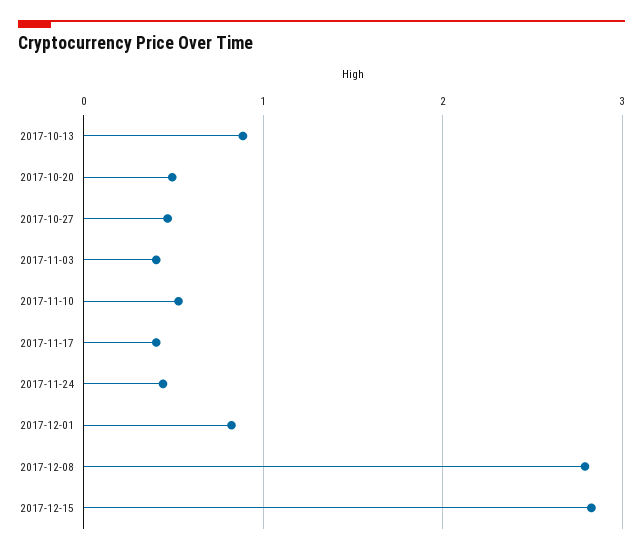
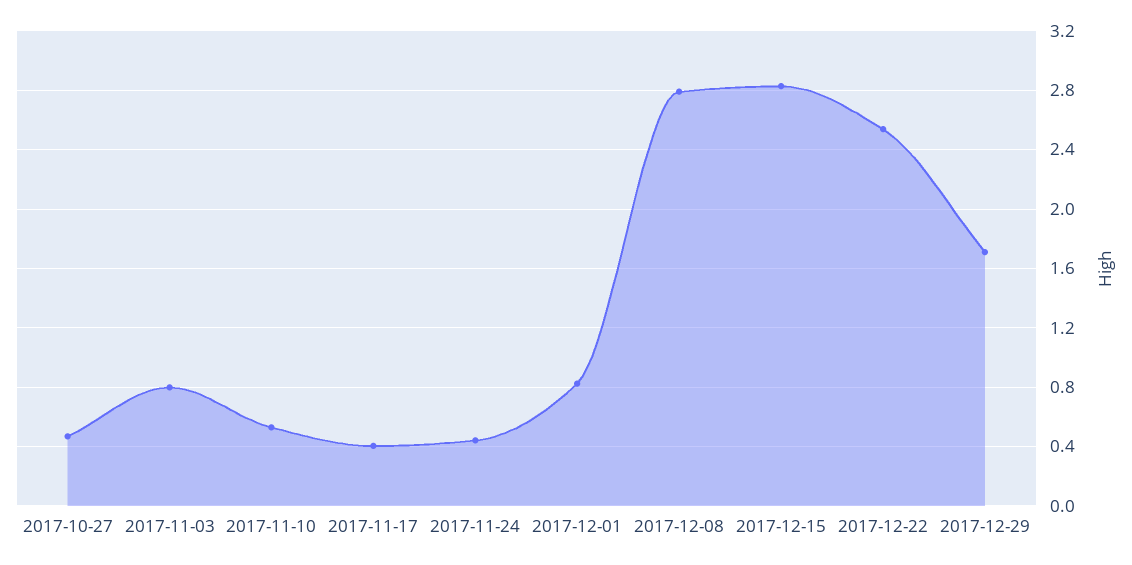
2017-10-13: 0.9 -> none
2017-10-20: 0.5 -> none
2017-11-03: 0.4 -> 0.8
2017-12-22: none -> 2.55
2017-12-29: none -> 1.7

